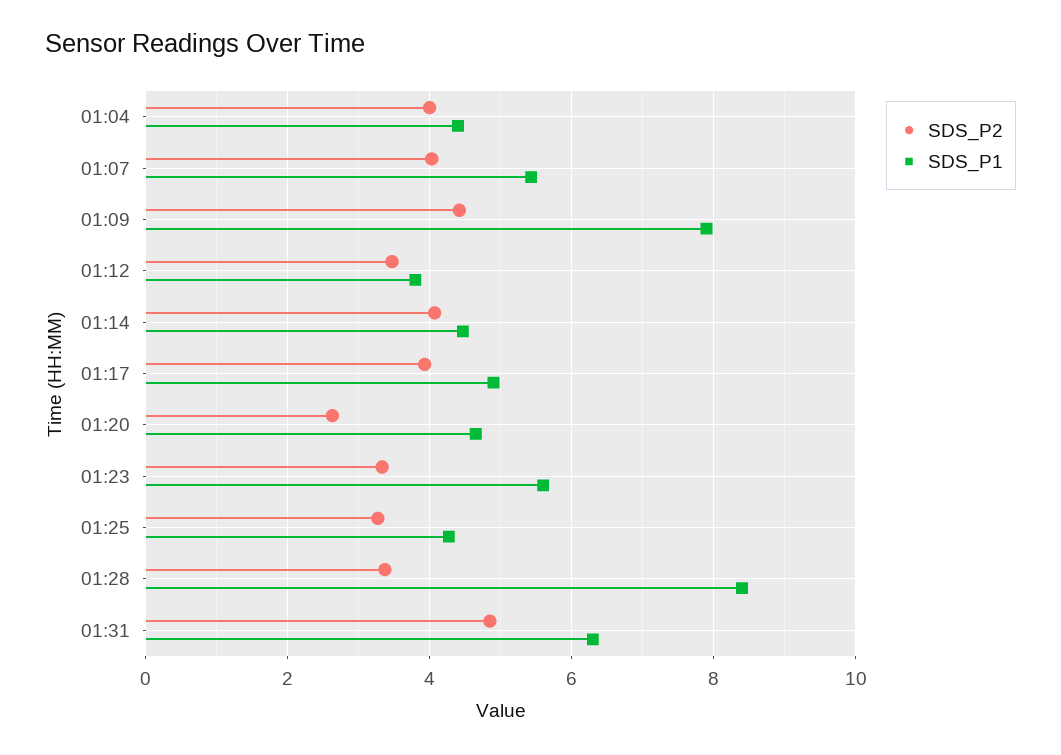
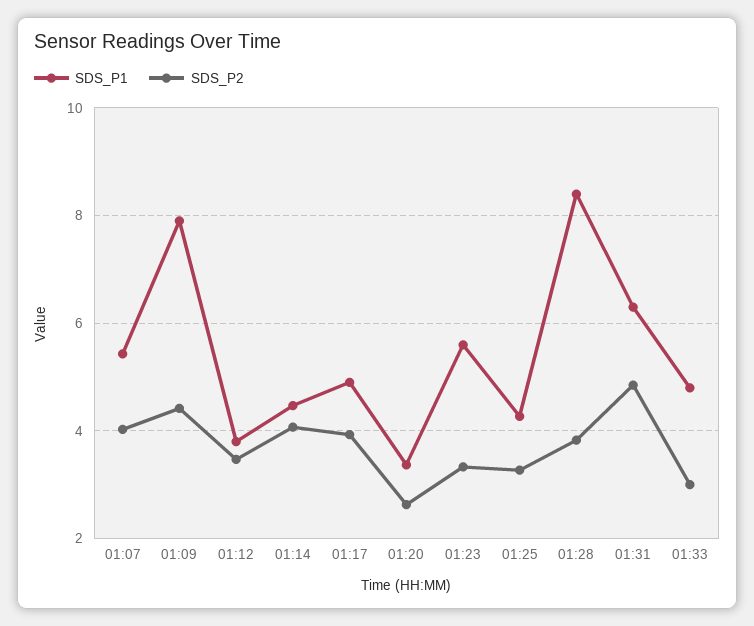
SDS_P2, 01:04: 4 -> none
SDS_P1, 01:04: 4.4 -> none
SDS_P1, 01:20: 4.6 -> 3.4
SDS_P2, 01:28: 3.4 -> 3.8
SDS_P1, 01:33: none -> 4.8
SDS_P2, 01:33: none -> 3

